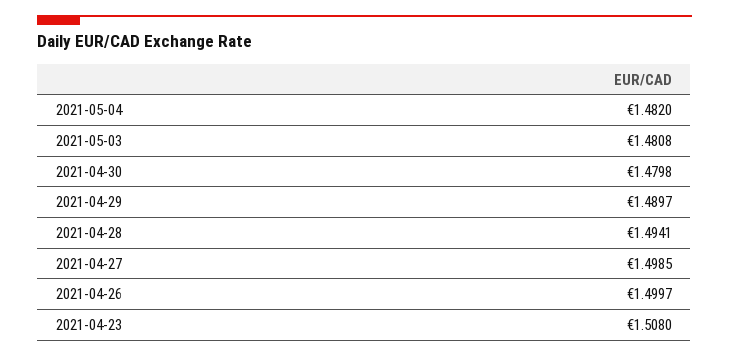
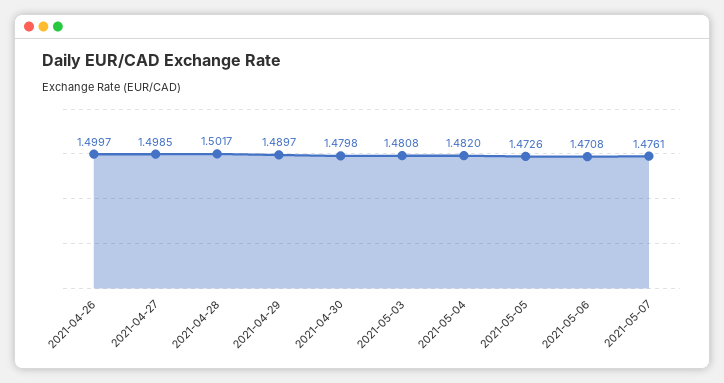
2021-04-28: 1.4941 -> 1.5017
2021-04-23: 1.508 -> none
2021-05-05: none -> 1.4726
2021-05-06: none -> 1.4708
2021-05-07: none -> 1.4761

